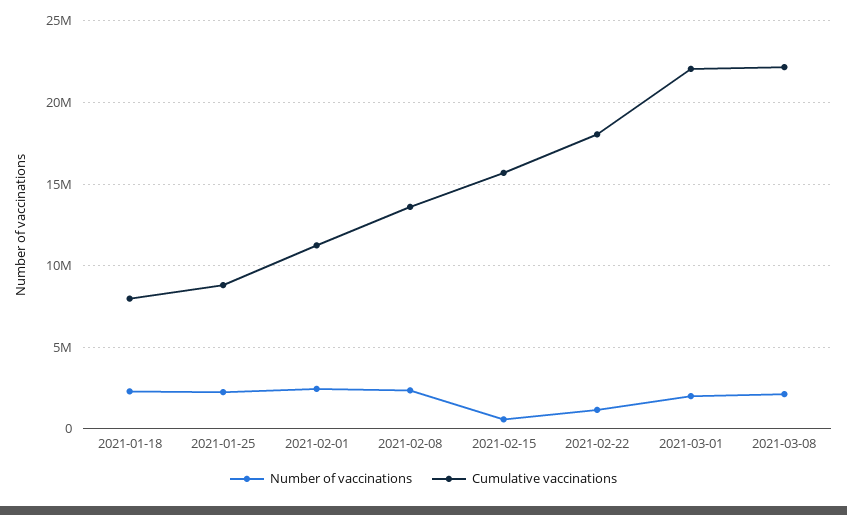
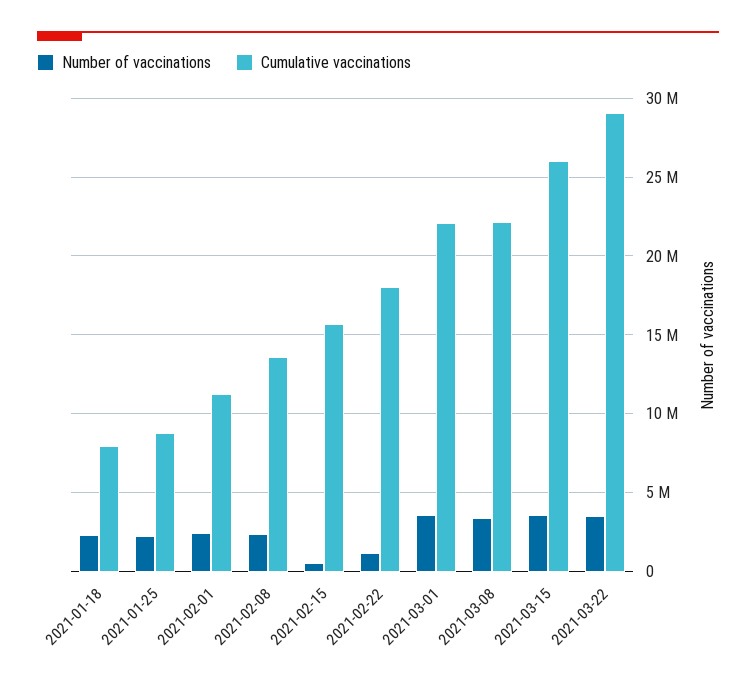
Number of vaccinations, 2021-03-01: 2000000 -> 3500000
Number of vaccinations, 2021-03-08: 2000000 -> 3500000
Number of vaccinations, 2021-03-15: none -> 3500000
Cumulative vaccinations, 2021-03-15: none -> 26000000
Number of vaccinations, 2021-03-22: none -> 3500000
Cumulative vaccinations, 2021-03-22: none -> 29000000

